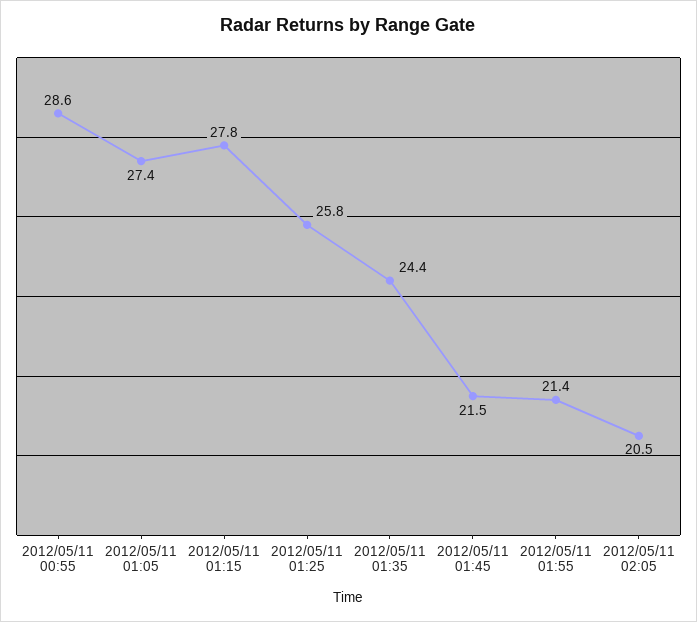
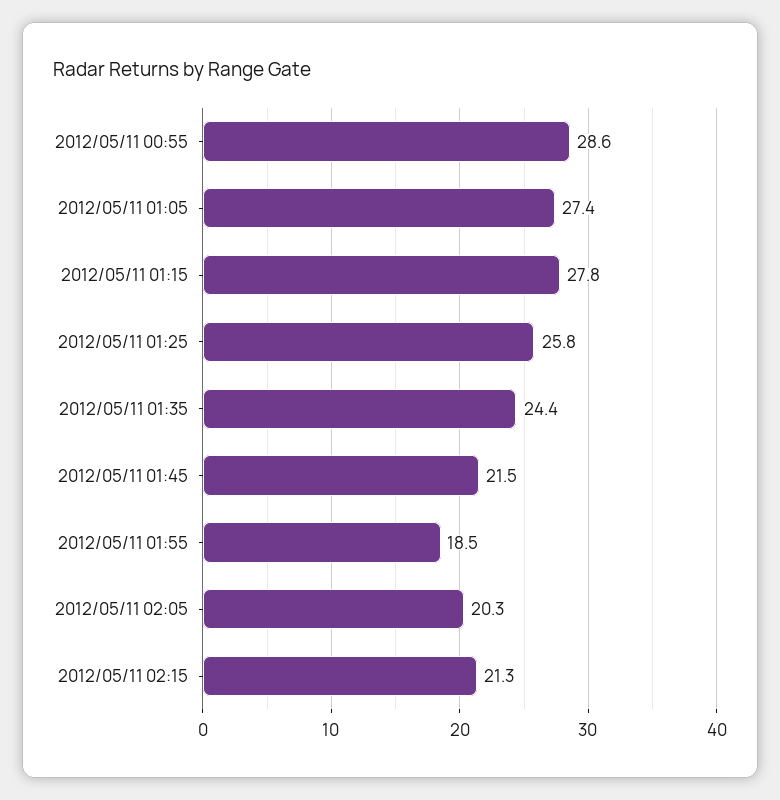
2012/05/11 01:55: 21.4 -> 18.5
2012/05/11 02:05: 20.5 -> 20.3
2012/05/11 02:15: none -> 21.3

